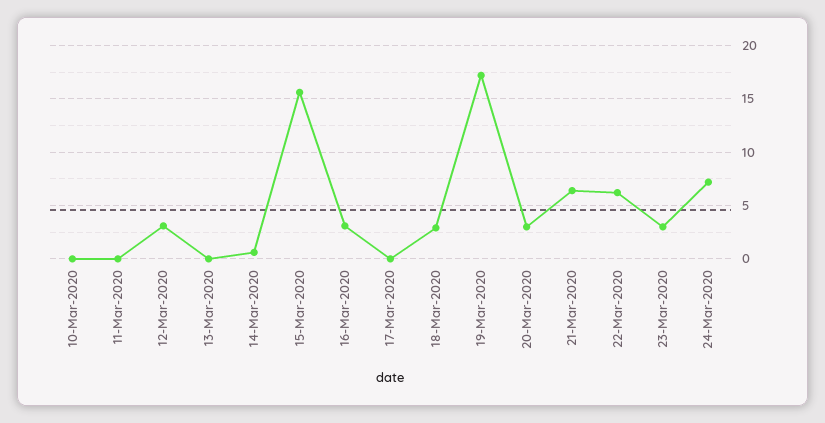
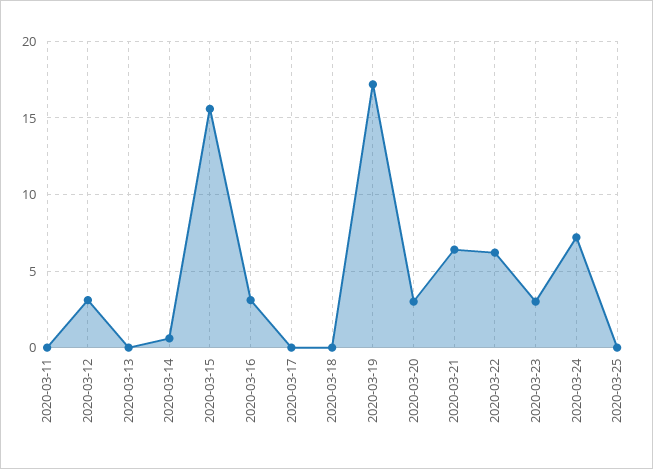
10-Mar-2020: 0 -> none
18-Mar-2020: 3 -> 0
2020-03-25: none -> 0

